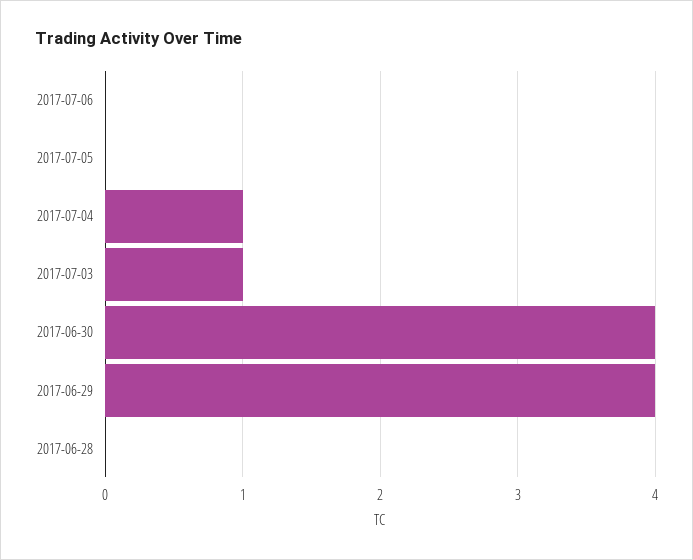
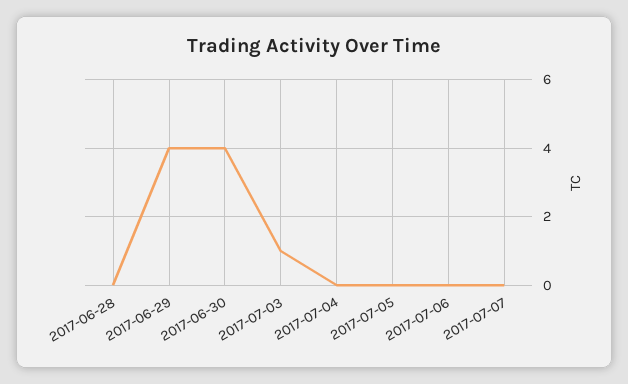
2017-07-04: 1 -> 0
2017-07-07: none -> 0

